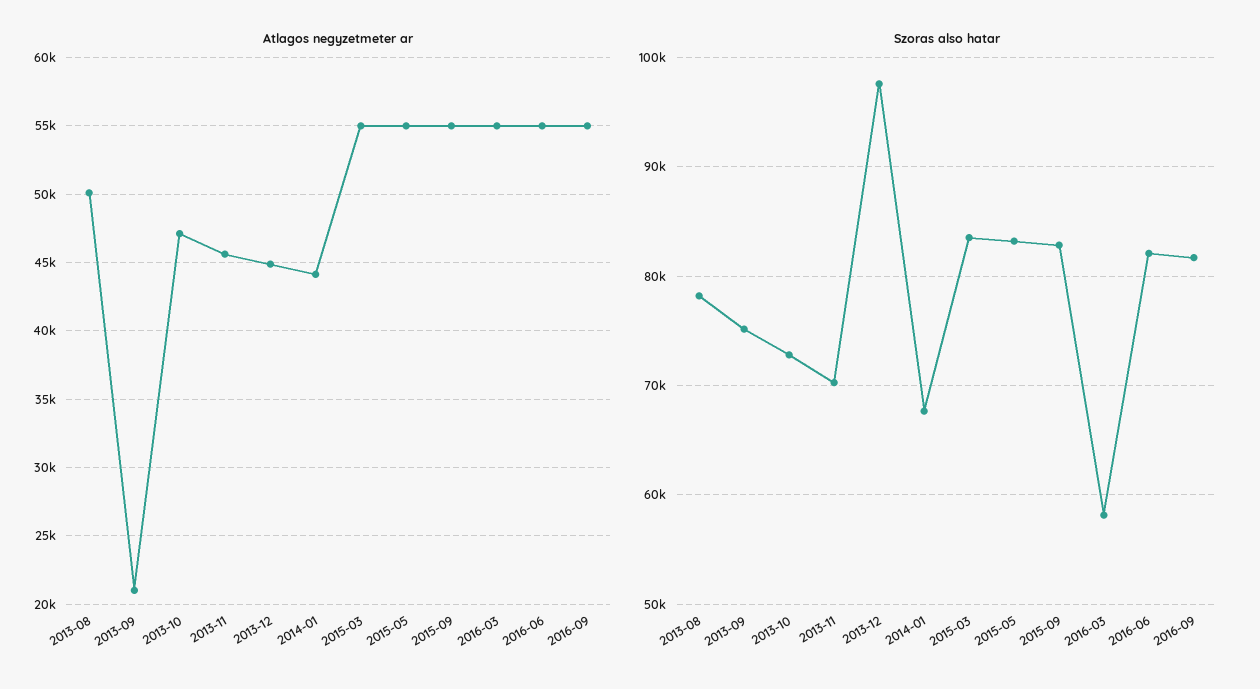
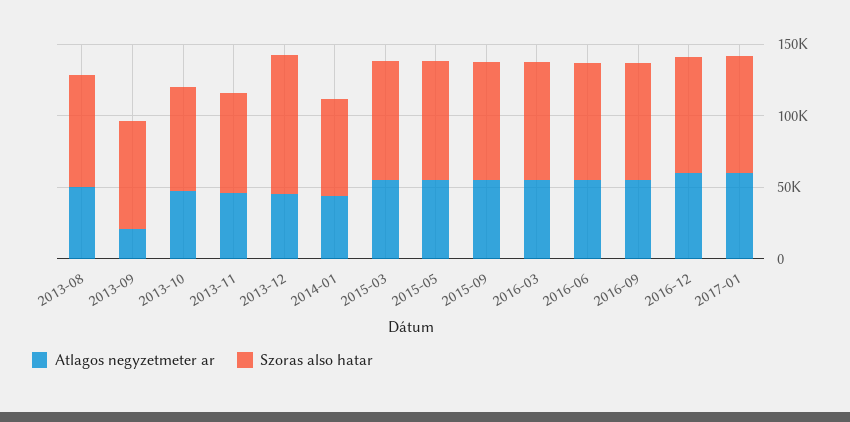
Szoras also hatar, 2016-03: 58000 -> 80000
Atlagos negyzetmeter ar, 2016-12: none -> 60000
Szoras also hatar, 2016-12: none -> 80000
Atlagos negyzetmeter ar, 2017-01: none -> 60000
Szoras also hatar, 2017-01: none -> 80000

